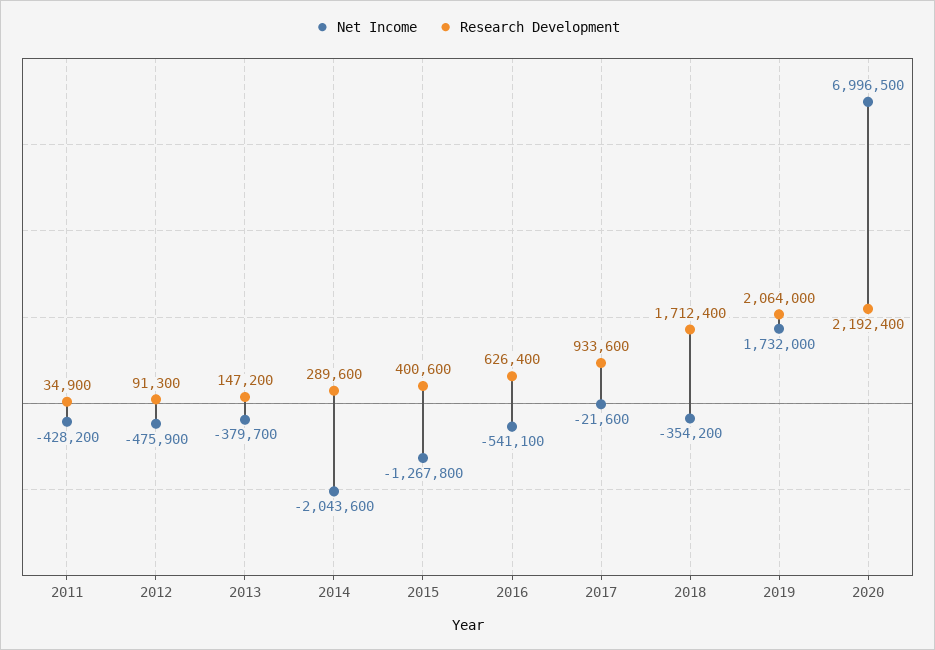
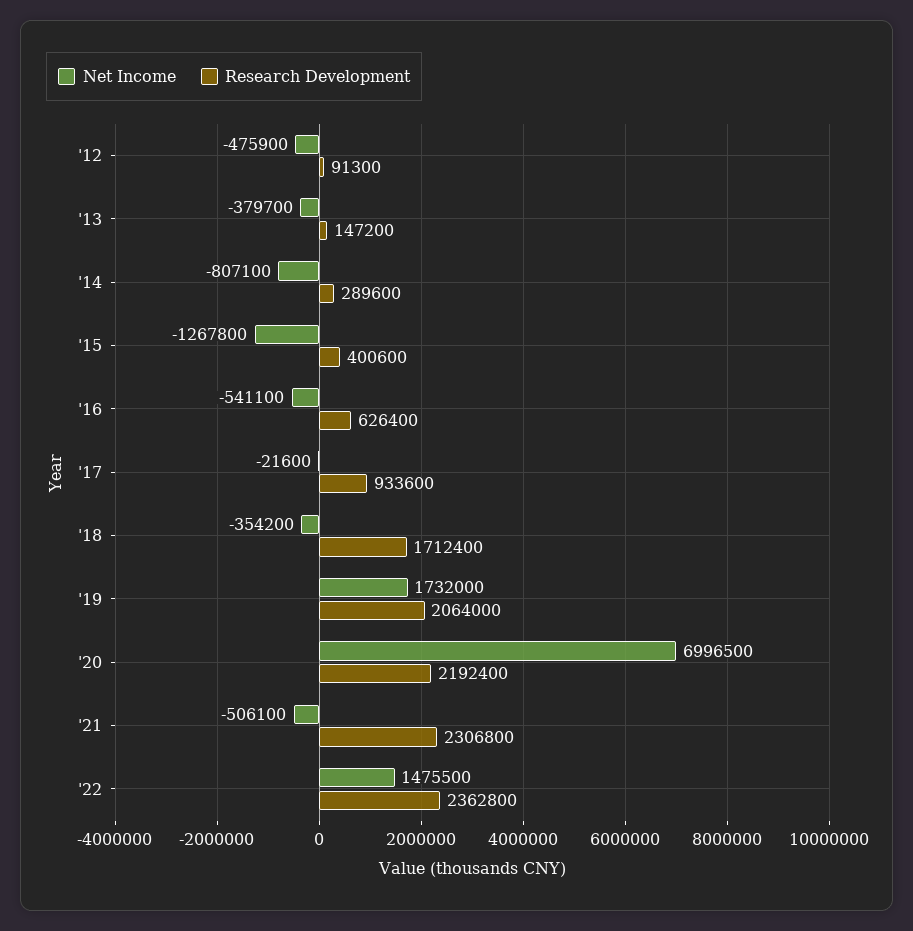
Net Income, 2011: -428200 -> none
Research Development, 2011: 34900 -> none
Net Income, 2014: -2043600 -> -807100
Net Income, '21: none -> -506100
Research Development, '21: none -> 2306800
Net Income, '22: none -> 1475500
Research Development, '22: none -> 2362800

